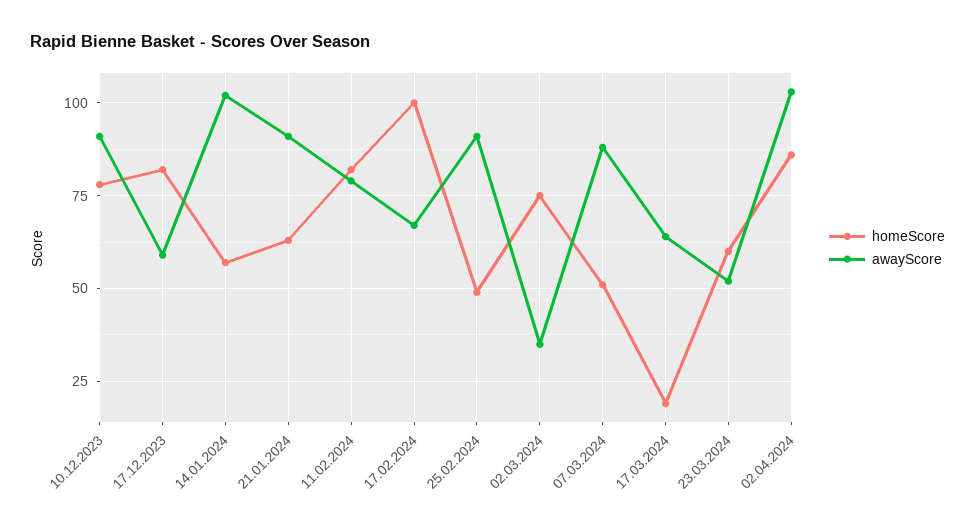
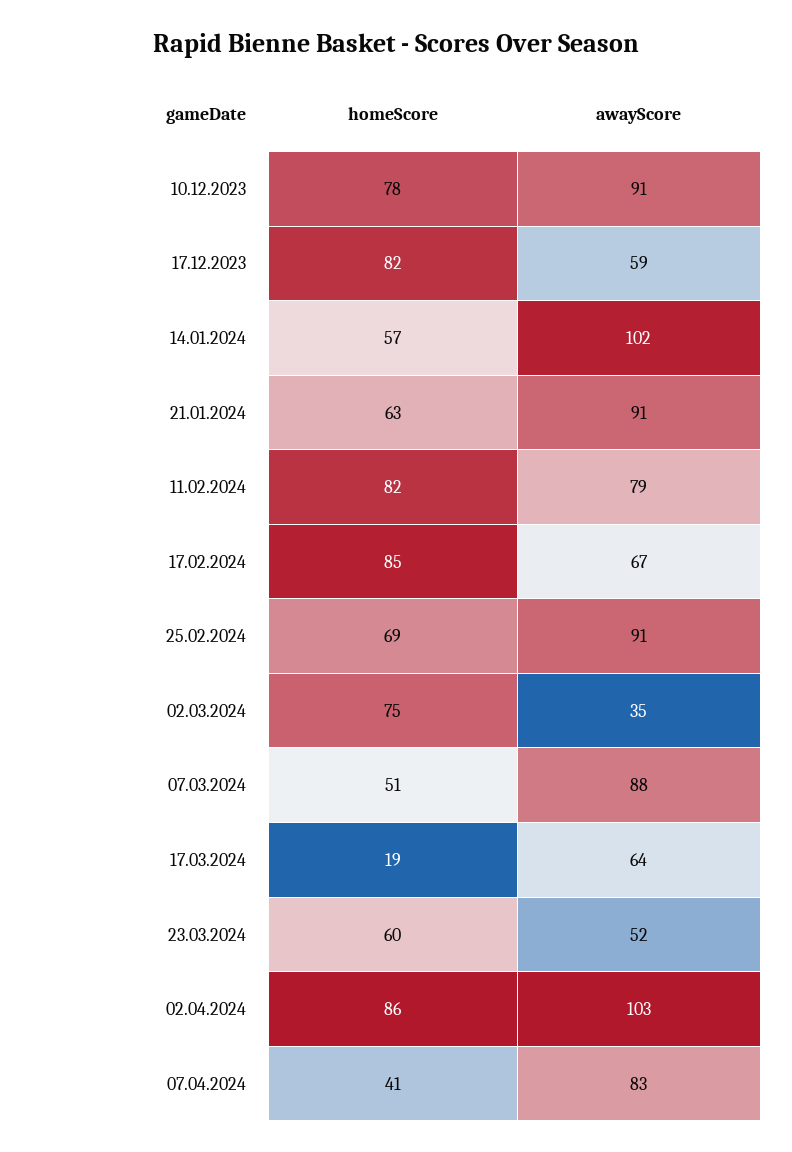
homeScore, 17.02.2024: 100 -> 85
homeScore, 25.02.2024: 50 -> 69
homeScore, 07.04.2024: none -> 41
awayScore, 07.04.2024: none -> 83

